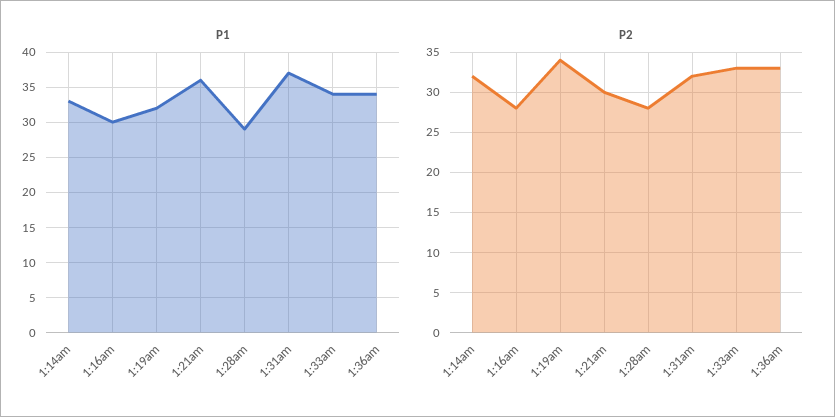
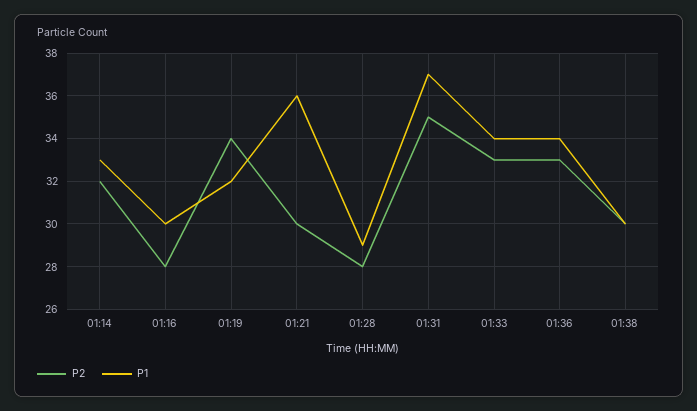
P2, 1:31am: 32 -> 35
P2, 01:38: none -> 30
P1, 01:38: none -> 30

